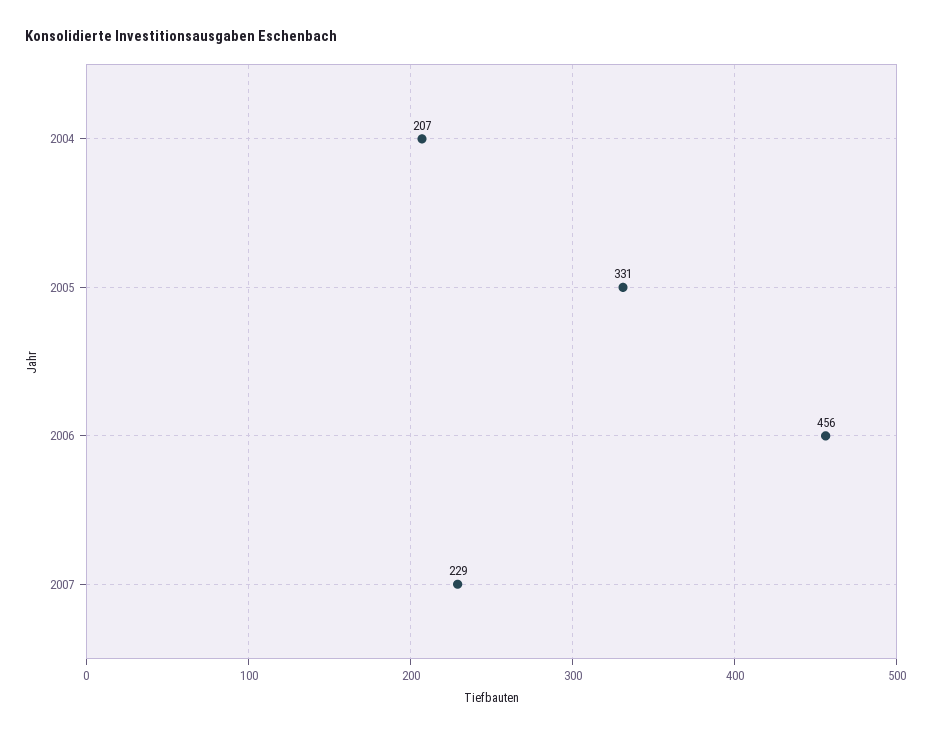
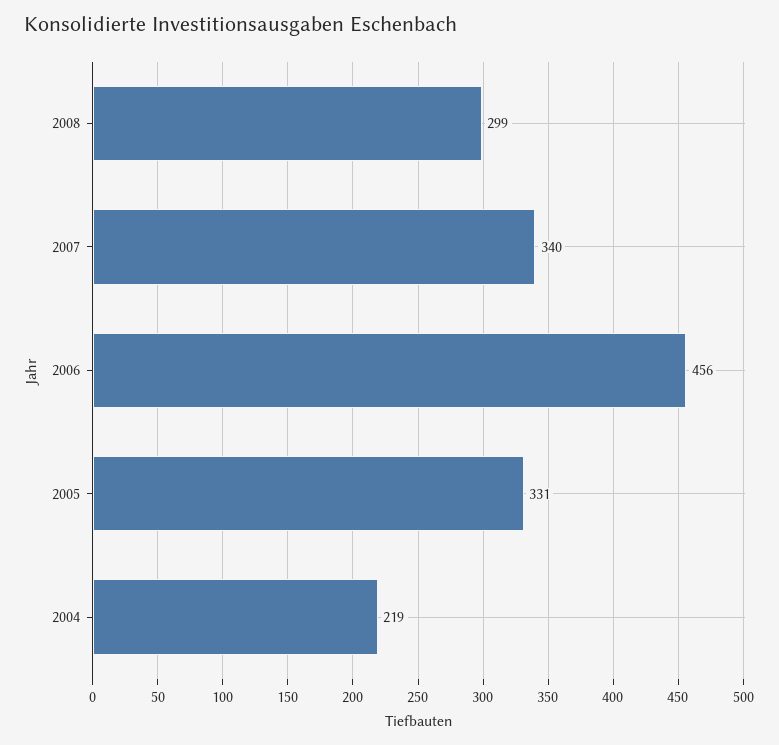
2004: 207 -> 219
2007: 229 -> 340
2008: none -> 299

